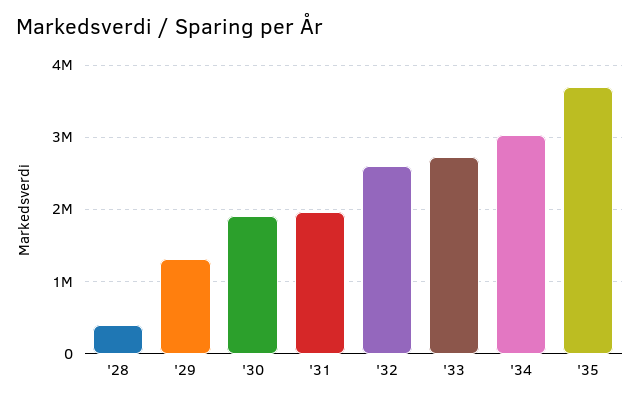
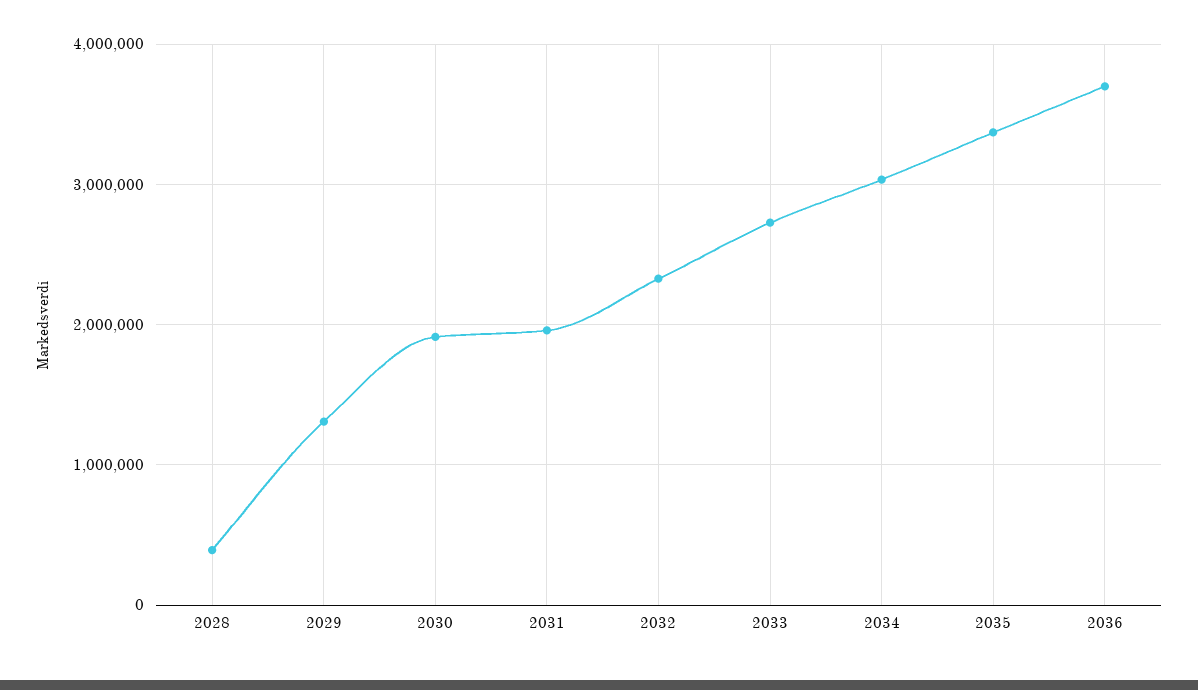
'32: 2600000 -> 2300000
'35: 3700000 -> 3400000
2036: none -> 3700000

